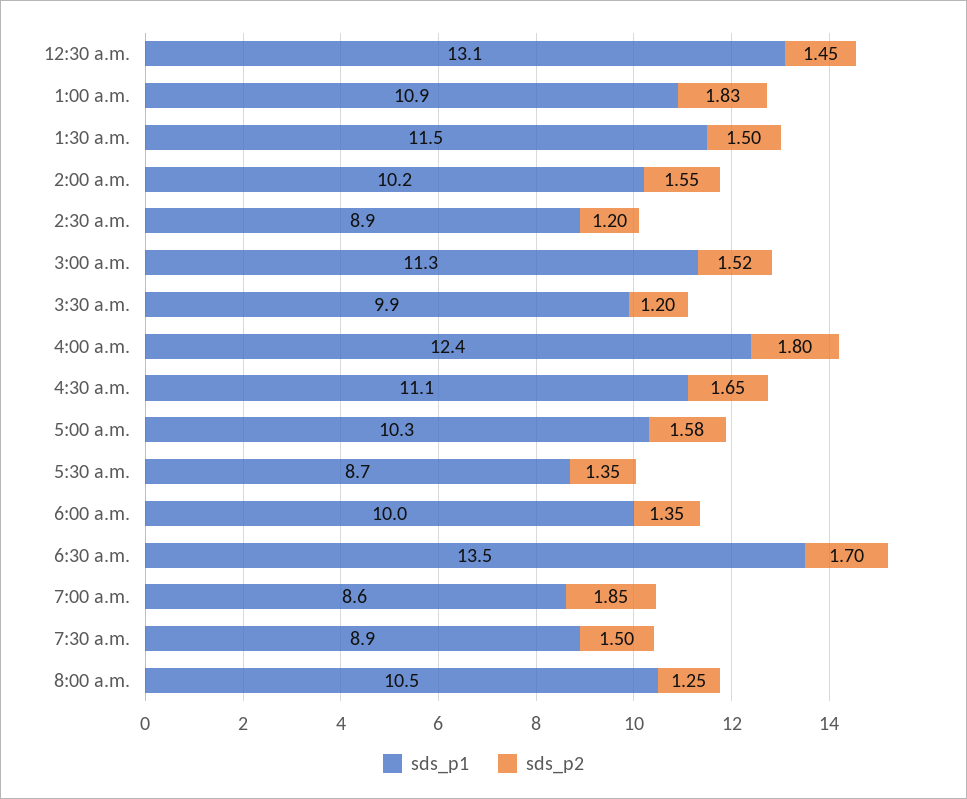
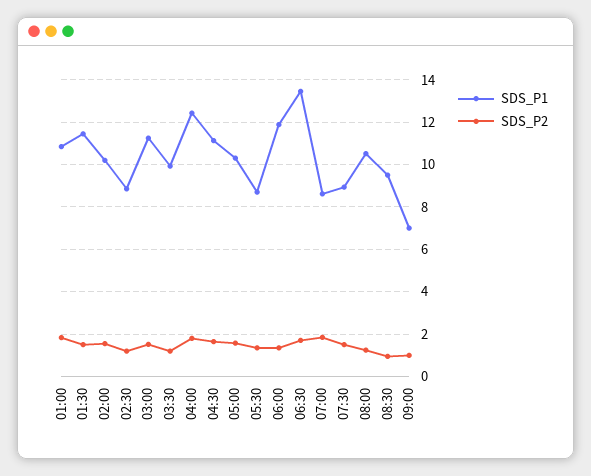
sds_p1, 12:30 a.m.: 13.1 -> none
sds_p2, 12:30 a.m.: 1.45 -> none
sds_p1, 6:00 a.m.: 10 -> 12
sds_p1, 08:30: none -> 9.5
sds_p2, 08:30: none -> 1
sds_p1, 09:00: none -> 7
sds_p2, 09:00: none -> 1

